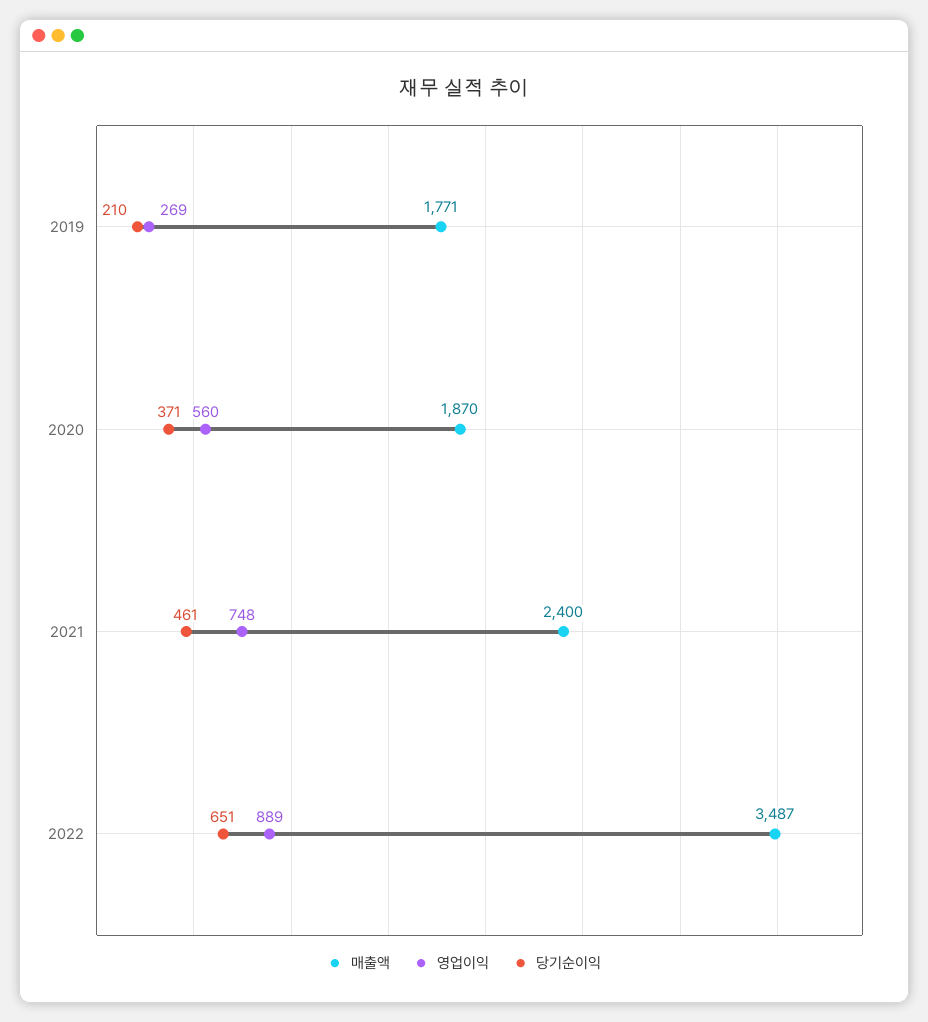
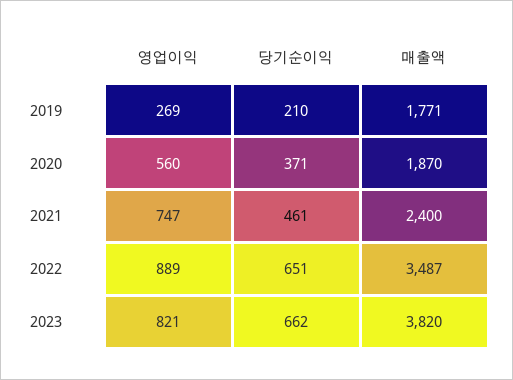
영업이익, 2021: 748 -> 747
영업이익, 2023: none -> 821
당기순이익, 2023: none -> 662
매출액, 2023: none -> 3820

